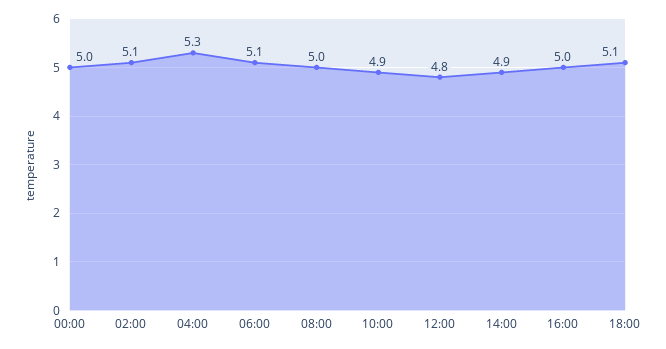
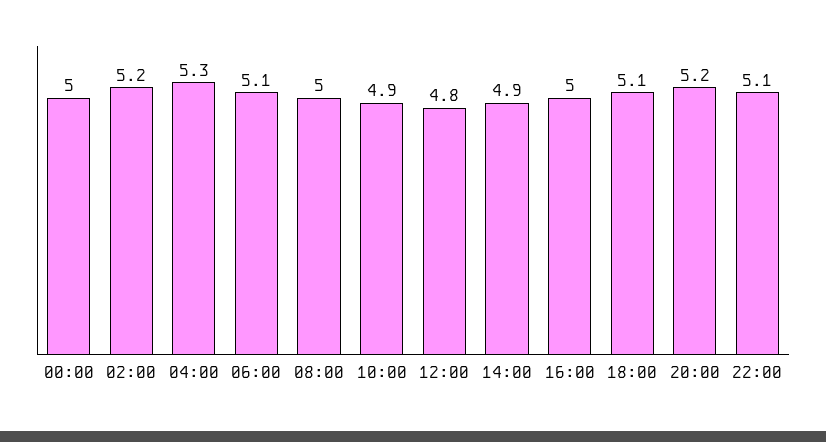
02:00: 5.1 -> 5.2
20:00: none -> 5.2
22:00: none -> 5.1

